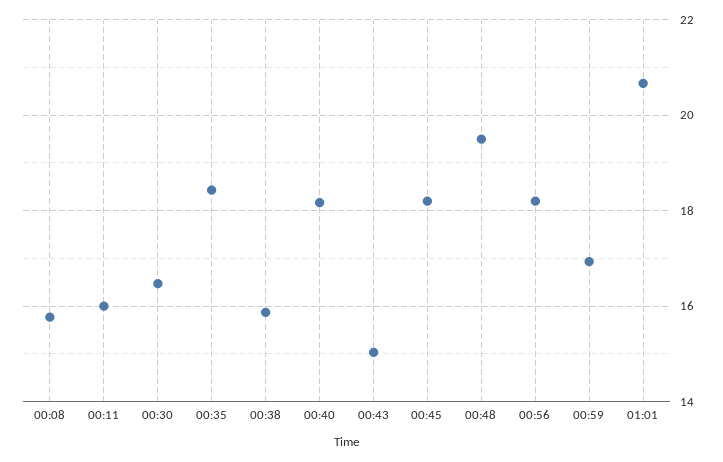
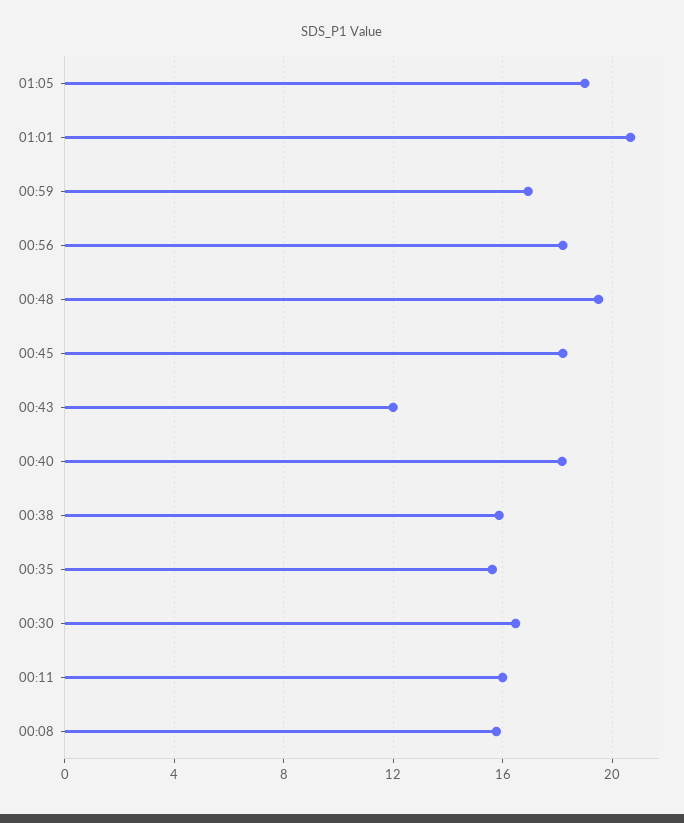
00:35: 18.4 -> 15.5
00:43: 15 -> 12
01:05: none -> 19

